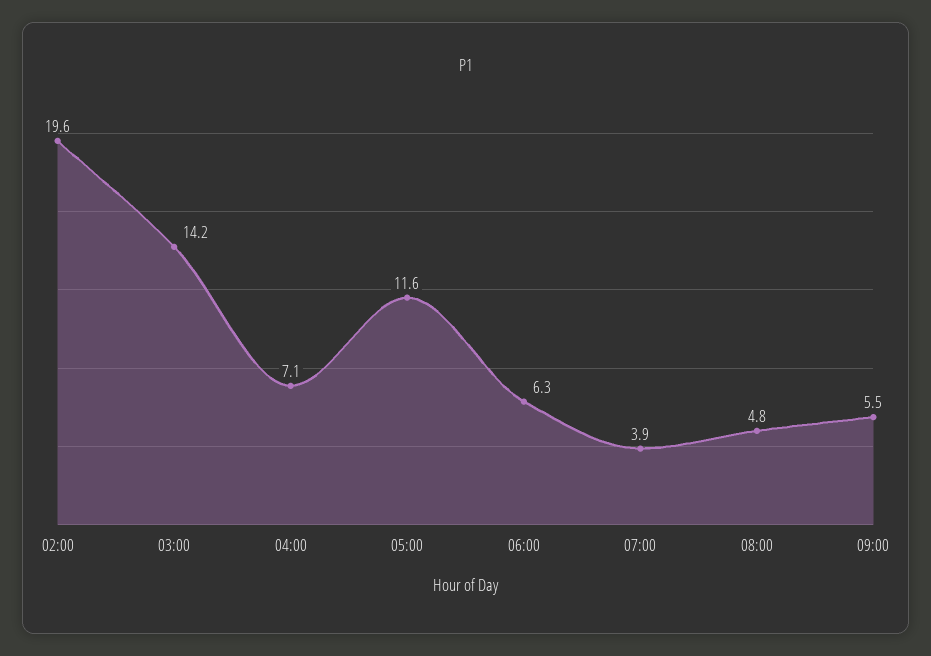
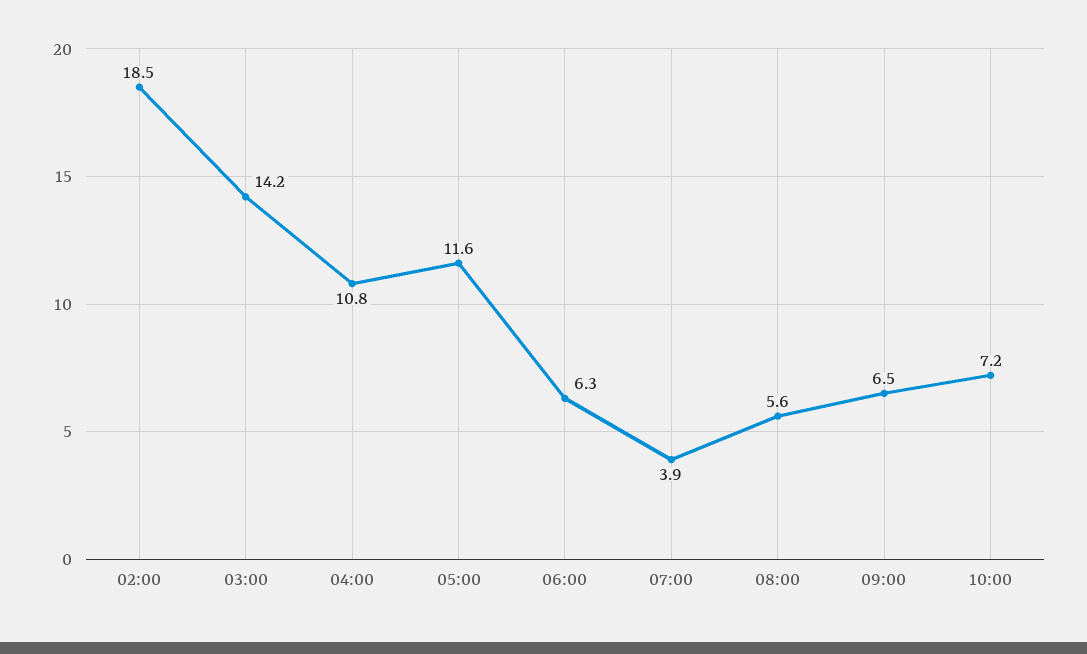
02:00: 19.6 -> 18.5
04:00: 7.1 -> 10.8
08:00: 4.8 -> 5.6
09:00: 5.5 -> 6.5
10:00: none -> 7.2

